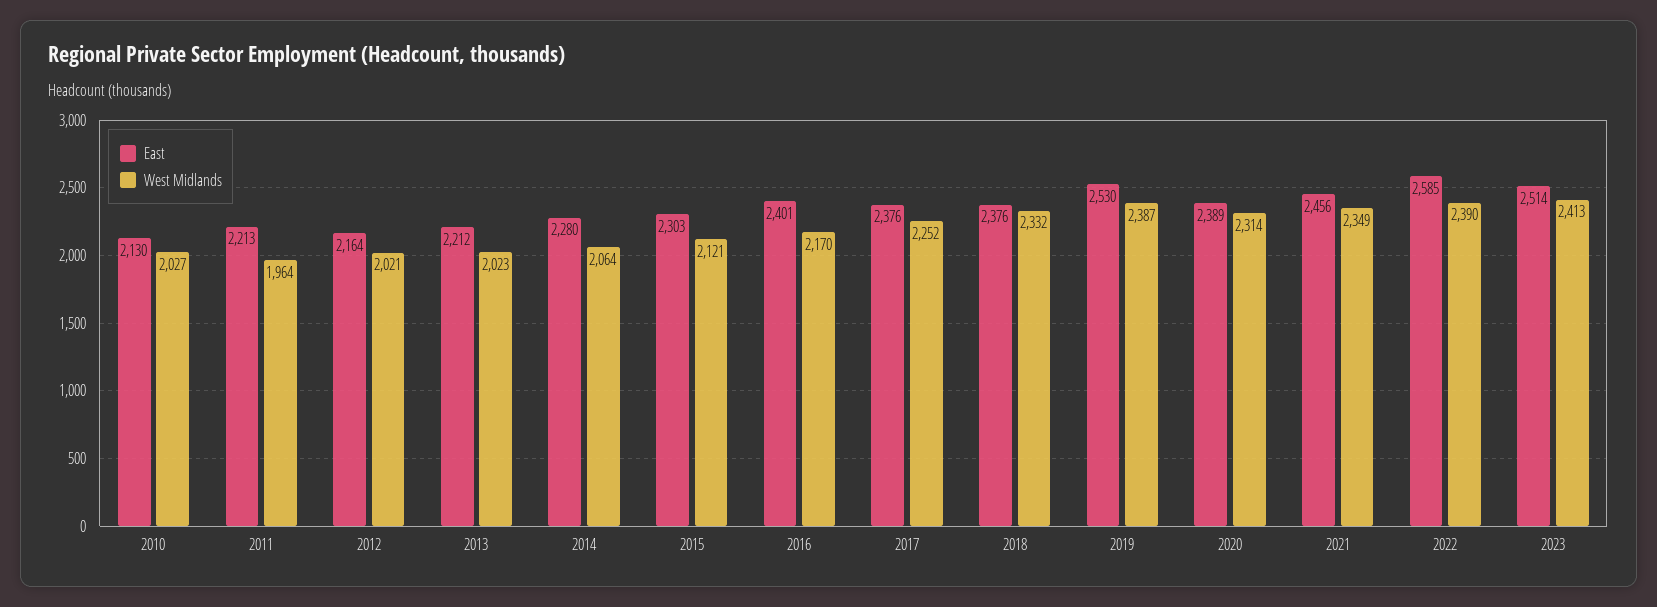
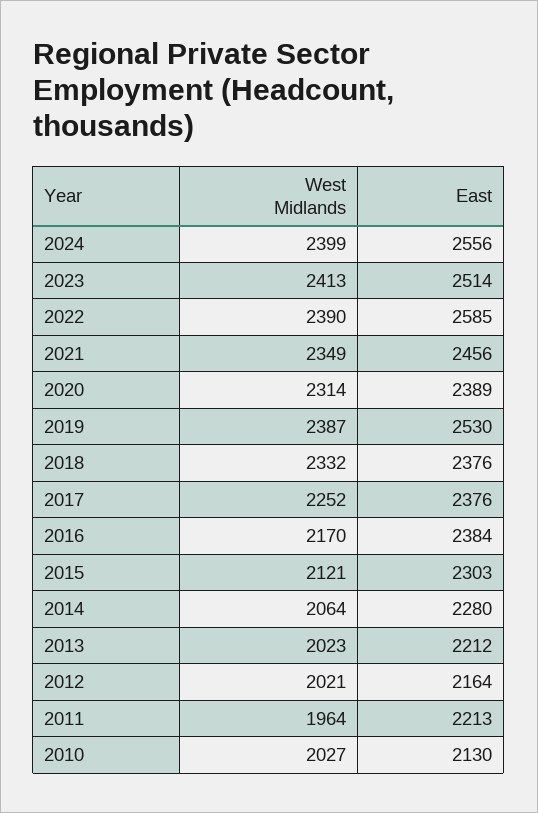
East, 2016: 2401 -> 2384
West Midlands, 2024: none -> 2399
East, 2024: none -> 2556

